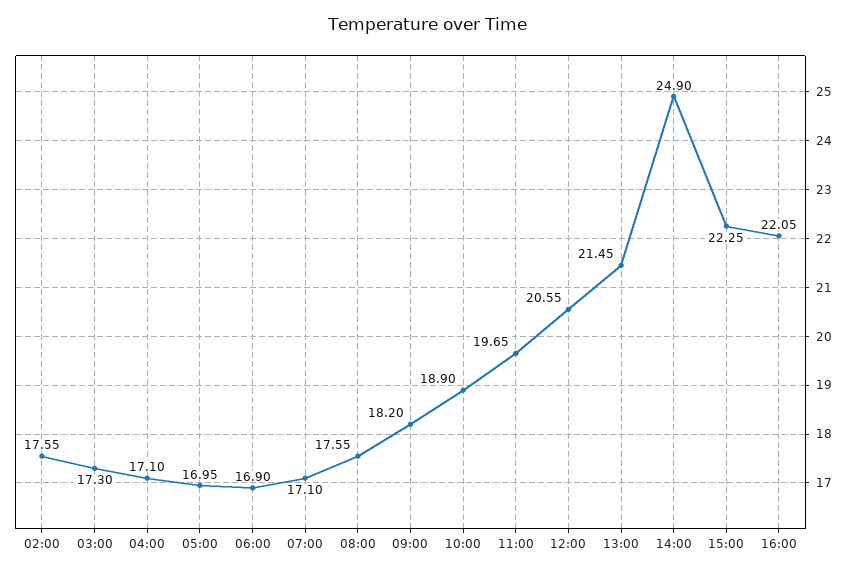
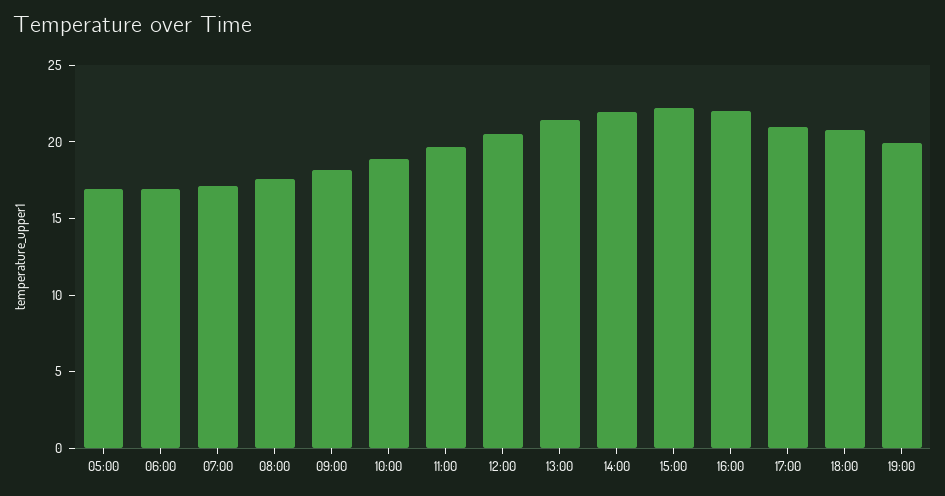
02:00: 17.55 -> none
03:00: 17.3 -> none
04:00: 17.1 -> none
14:00: 24.9 -> 22
17:00: none -> 21
18:00: none -> 21
19:00: none -> 20

